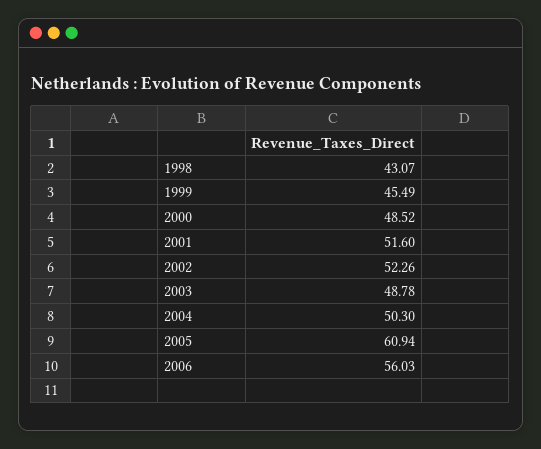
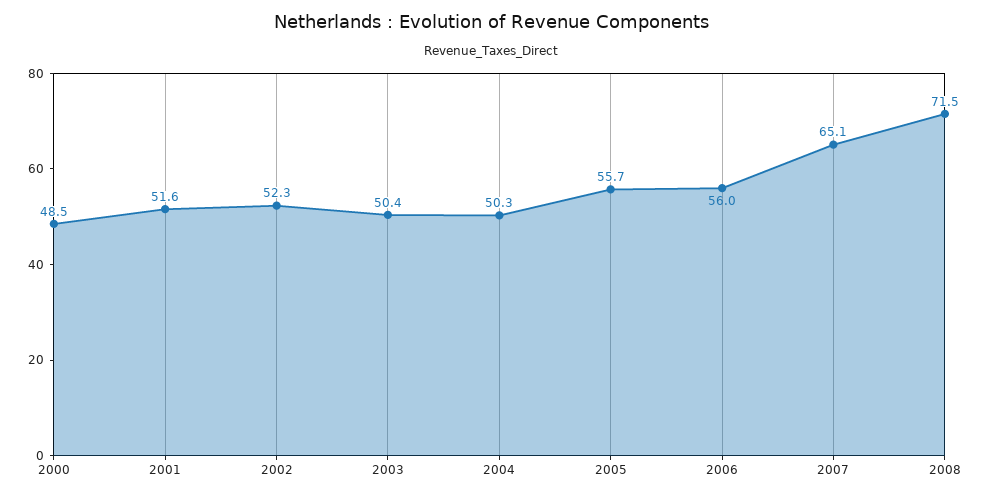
1998: 43.07 -> none
1999: 45.49 -> none
2003: 48.78 -> 50.4
2005: 60.94 -> 55.7
2007: none -> 65.1
2008: none -> 71.5

